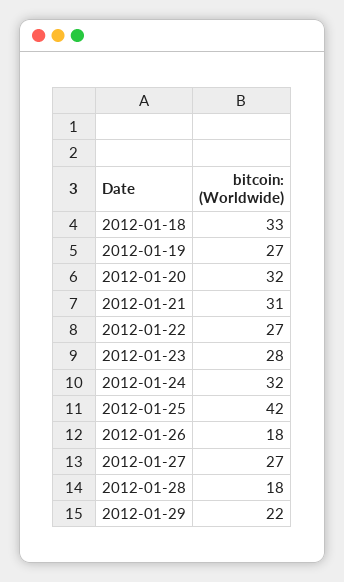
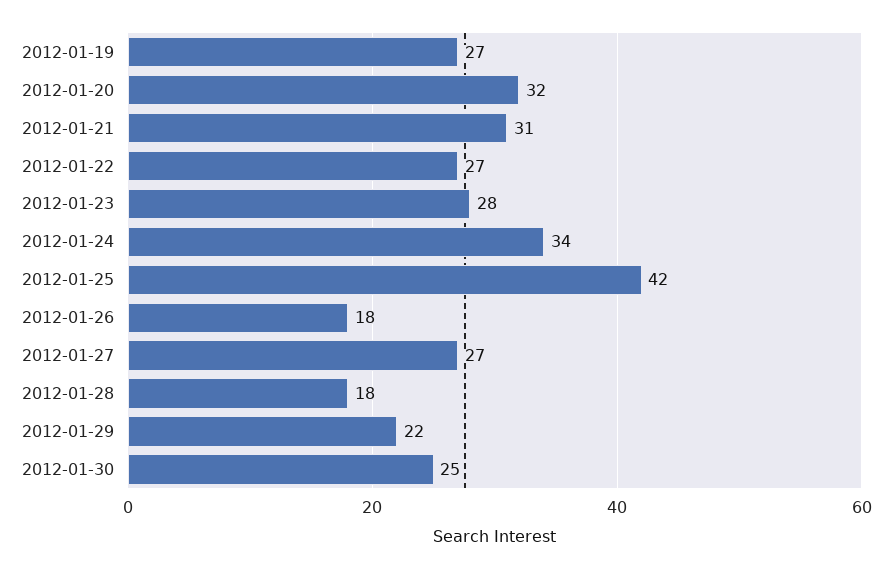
2012-01-18: 33 -> none
2012-01-24: 32 -> 34
2012-01-30: none -> 25

